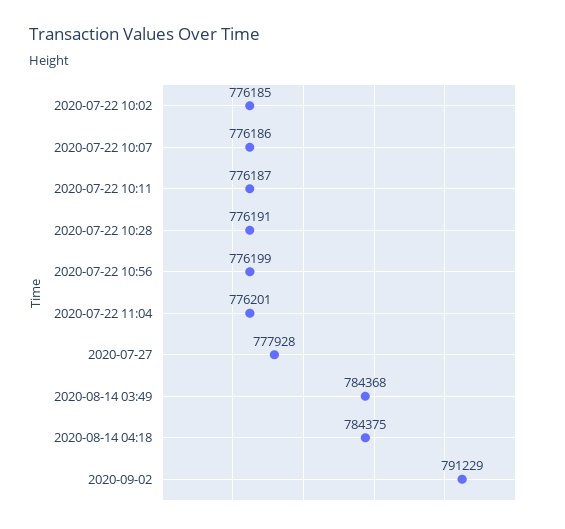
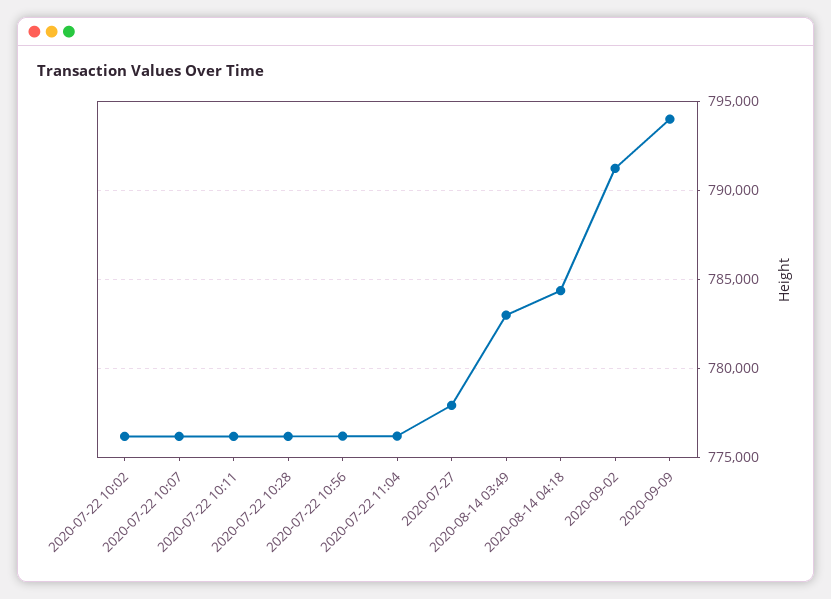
2020-08-14 03:49: 784368 -> 783000
2020-09-09: none -> 794000

